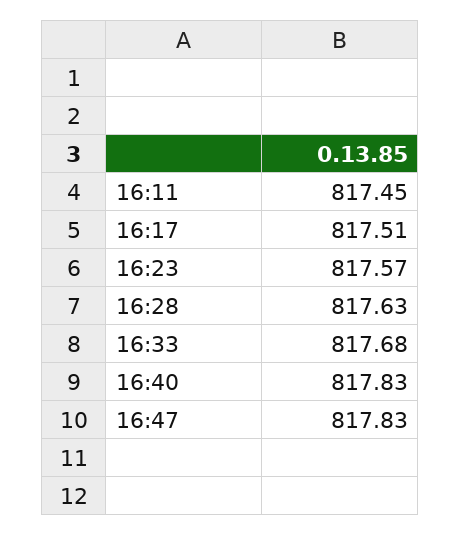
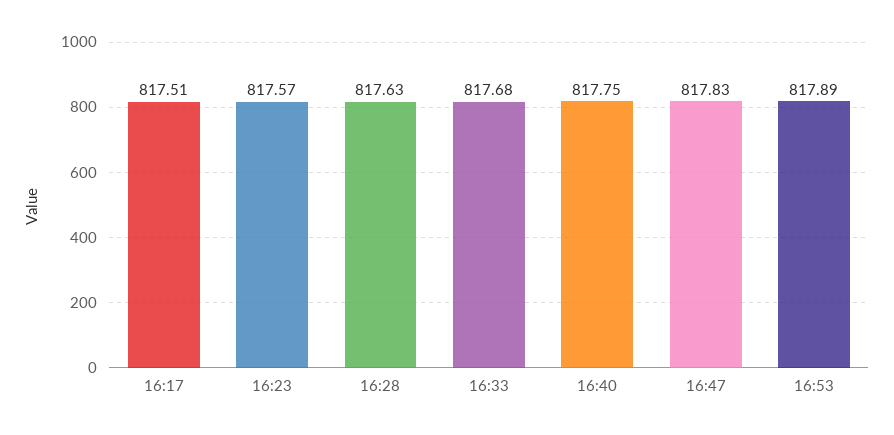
16:11: 817.45 -> none
16:40: 817.83 -> 817.75
16:53: none -> 817.89

